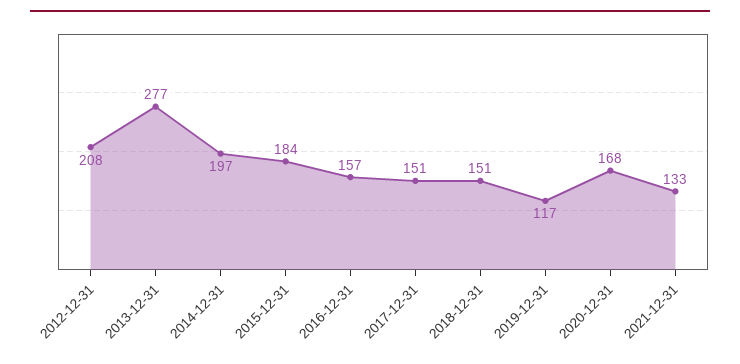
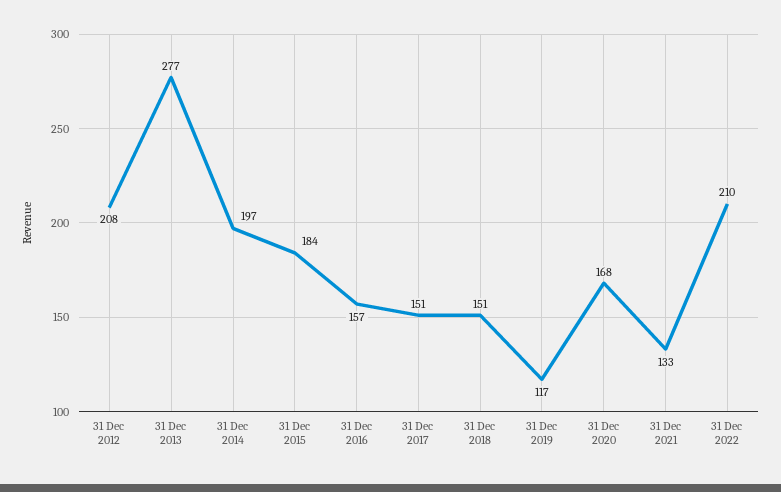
31 Dec 2022: none -> 210

